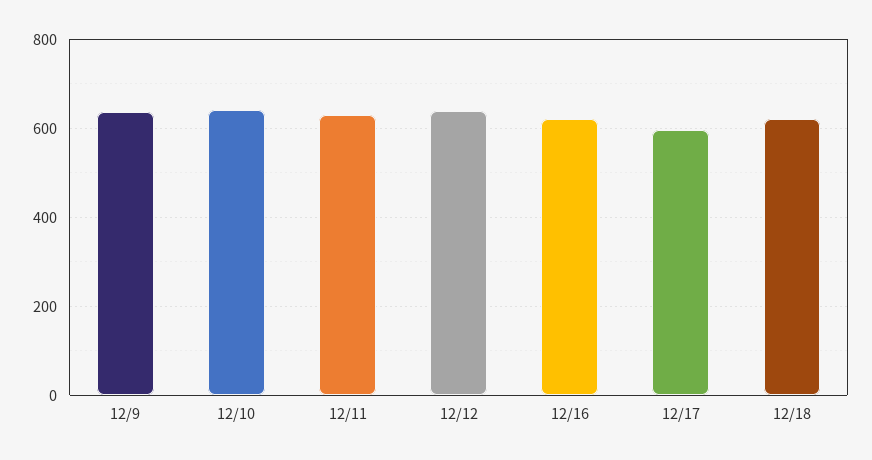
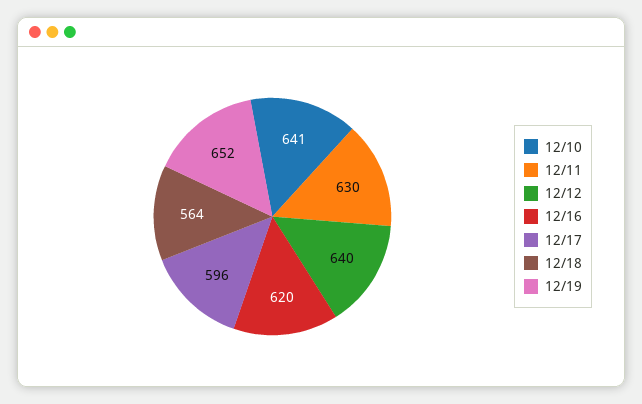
12/9: 640 -> none
12/18: 620 -> 564
12/19: none -> 652

